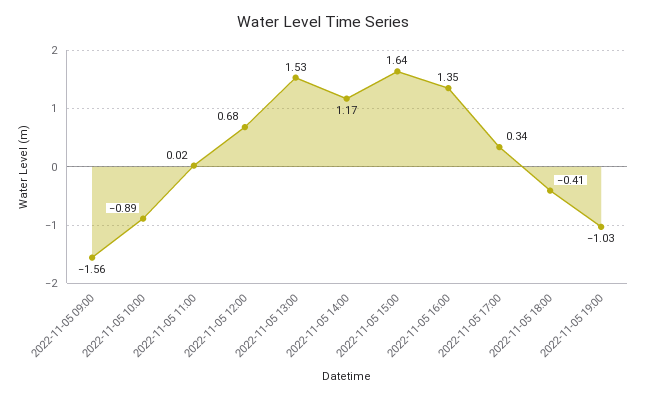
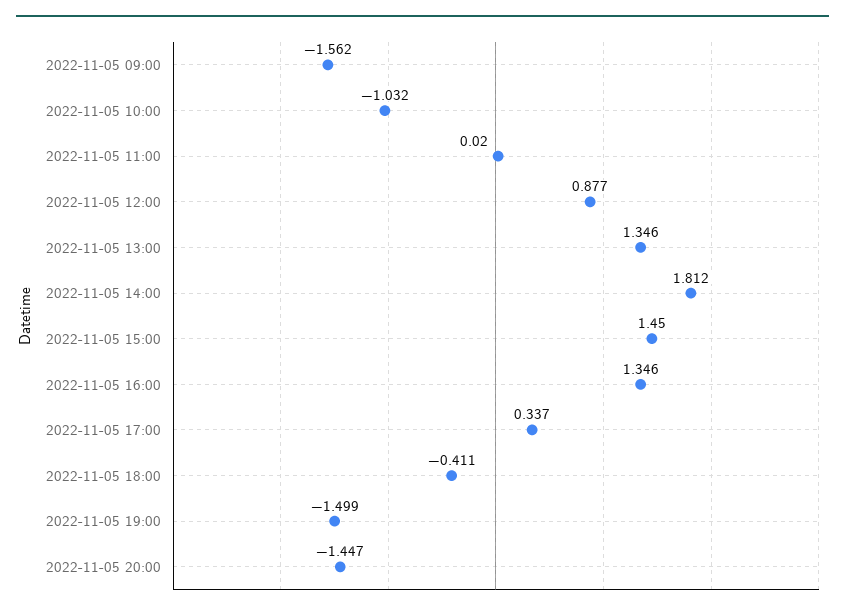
2022-11-05 10:00: -0.89 -> -1.032
2022-11-05 12:00: 0.68 -> 0.877
2022-11-05 13:00: 1.53 -> 1.346
2022-11-05 14:00: 1.17 -> 1.812
2022-11-05 15:00: 1.64 -> 1.45
2022-11-05 19:00: -1.03 -> -1.499
2022-11-05 20:00: none -> -1.447

